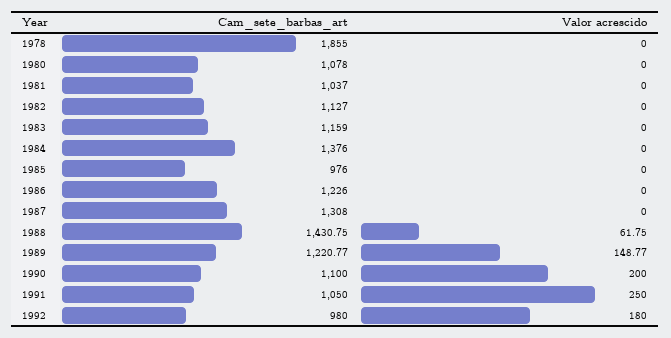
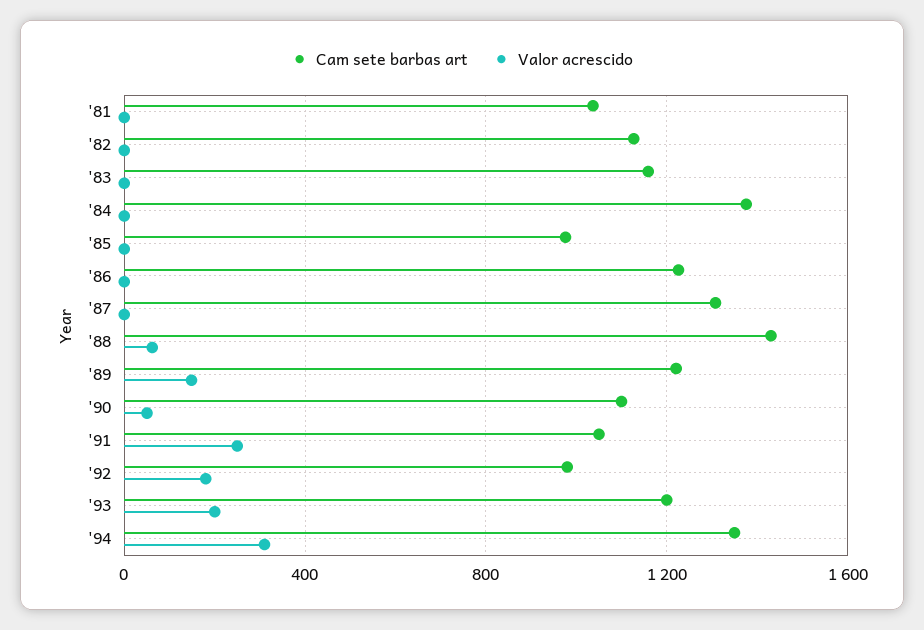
Cam_sete_barbas_art, 1978: 1855 -> none
Valor acrescido, 1978: 0 -> none
Cam_sete_barbas_art, 1980: 1078 -> none
Valor acrescido, 1980: 0 -> none
Valor acrescido, 1990: 200 -> 50
Cam_sete_barbas_art, '93: none -> 1200
Valor acrescido, '93: none -> 200
Cam_sete_barbas_art, '94: none -> 1350
Valor acrescido, '94: none -> 300

